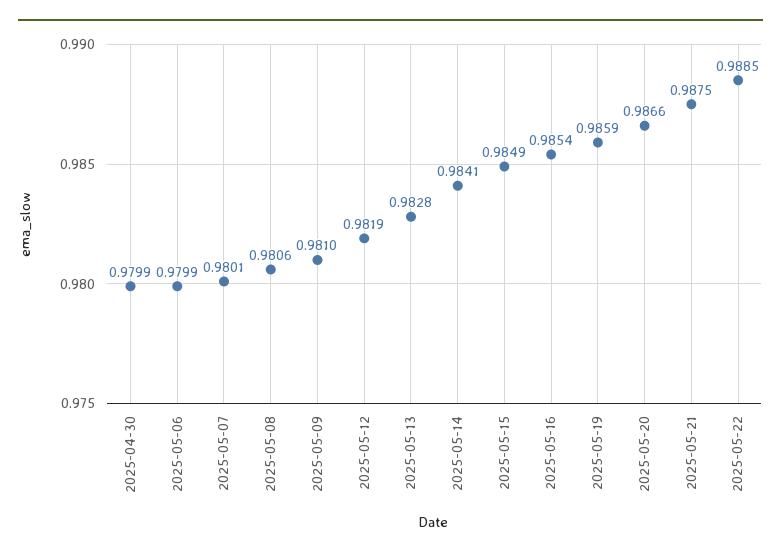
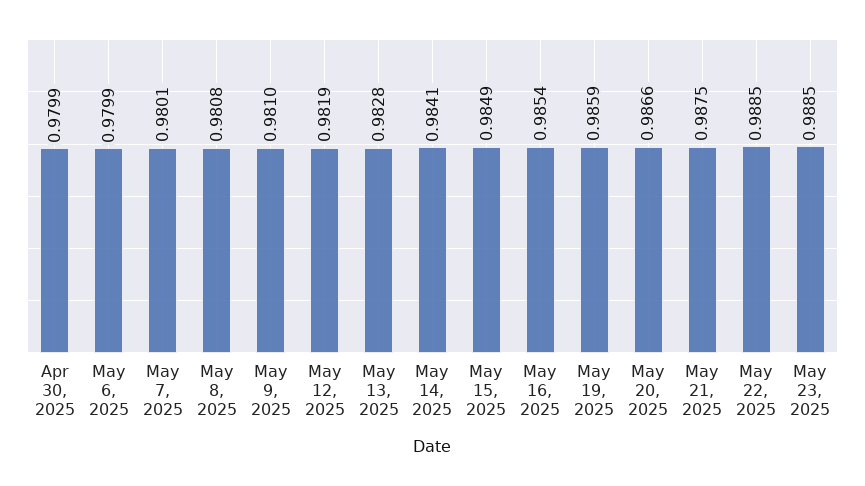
2025-05-08: 0.9806 -> 0.9808
May 23, 2025: none -> 0.9885

